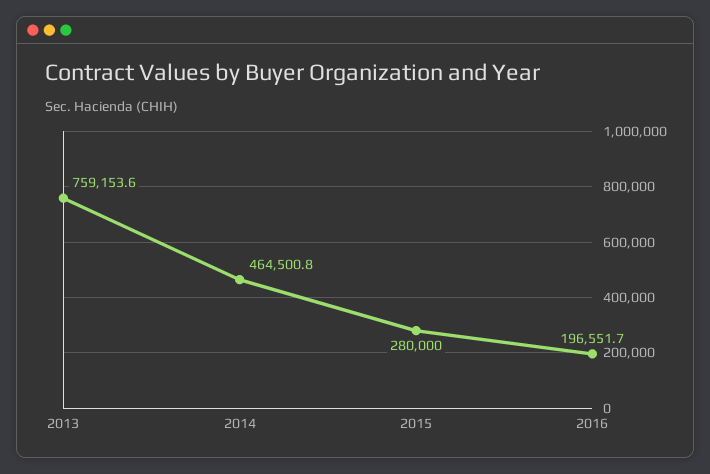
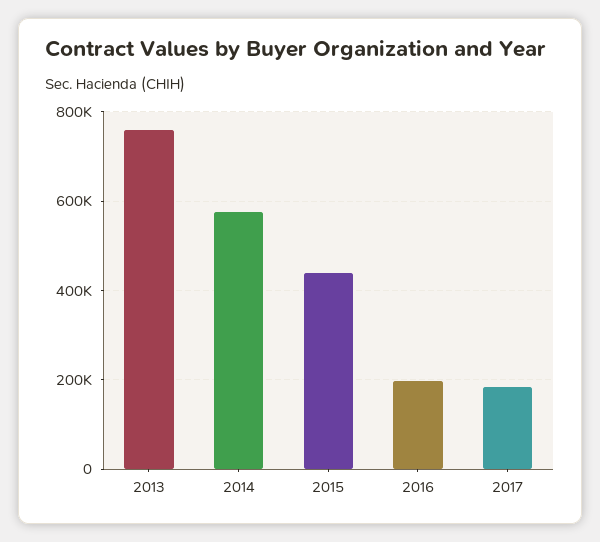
2014: 464500.8 -> 580000
2015: 280000 -> 440000
2017: none -> 180000

